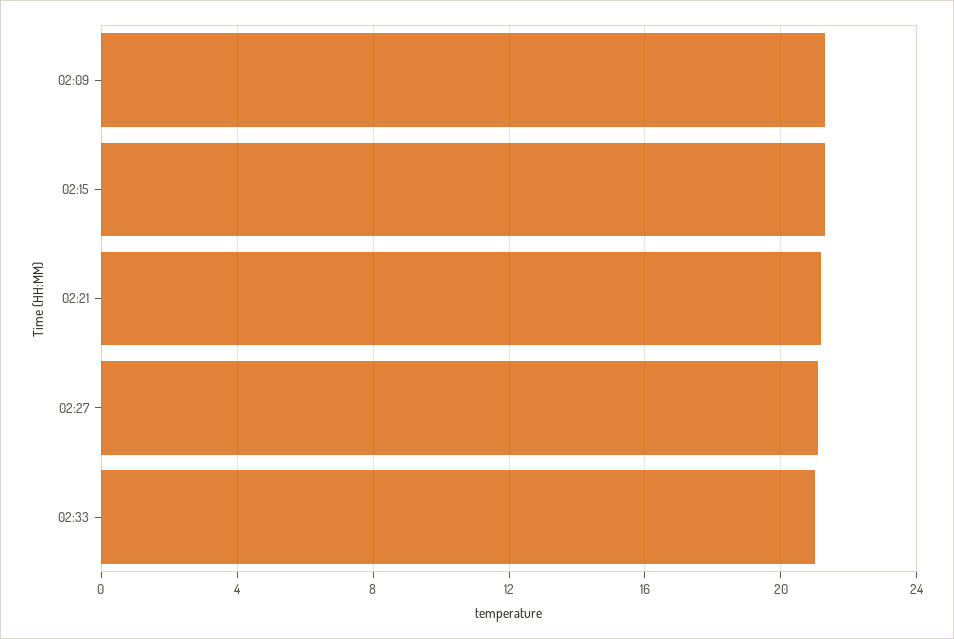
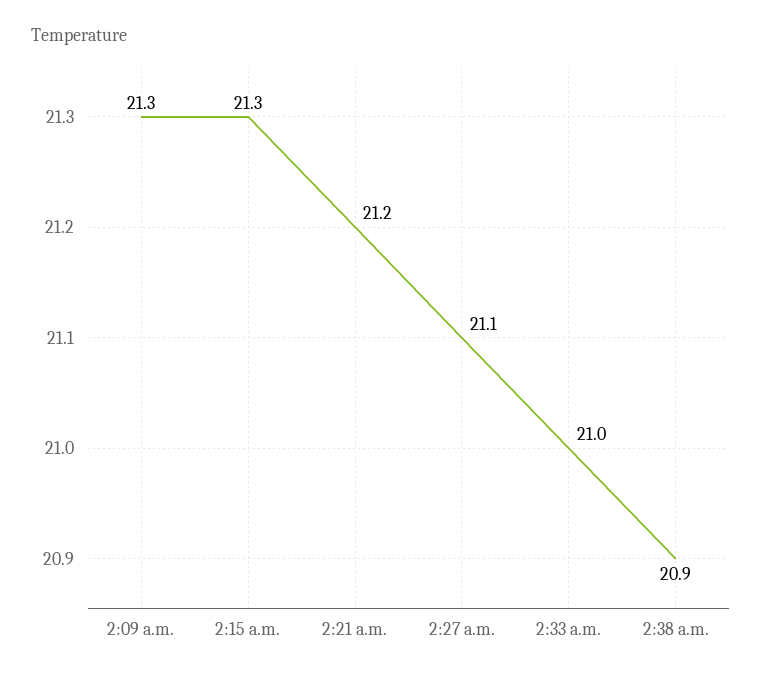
2:38 a.m.: none -> 20.9

